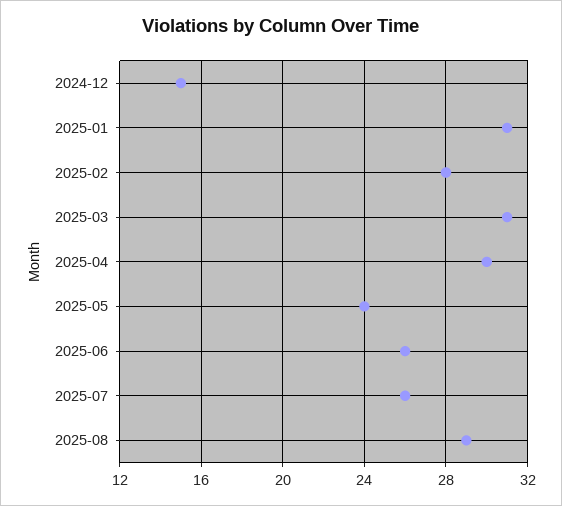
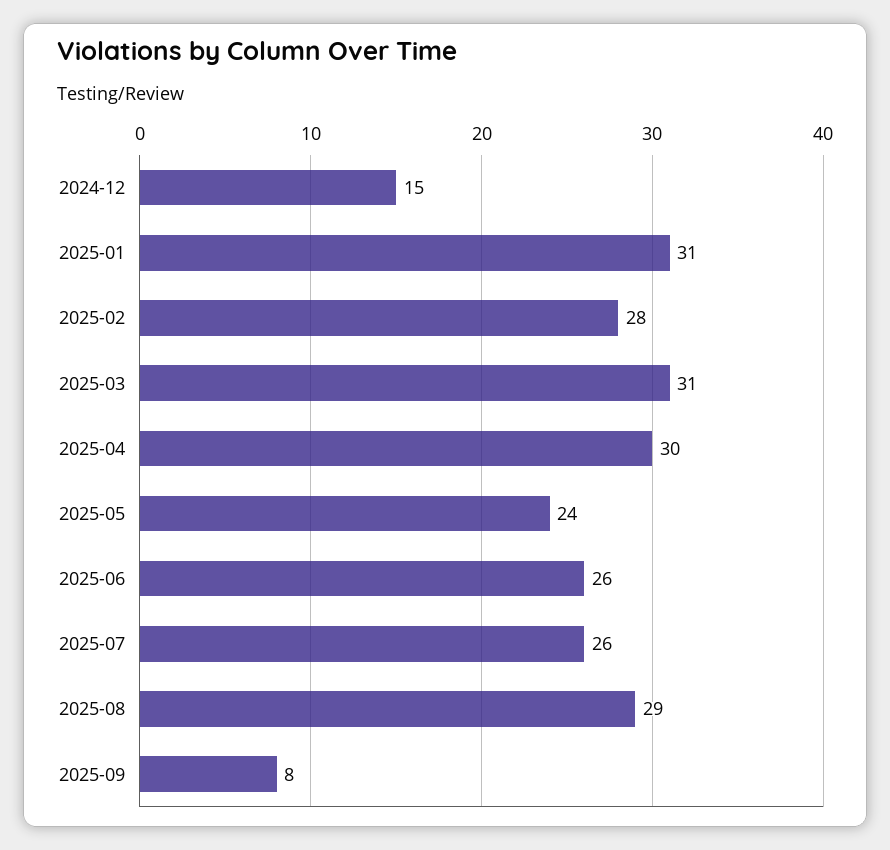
2025-09: none -> 8

